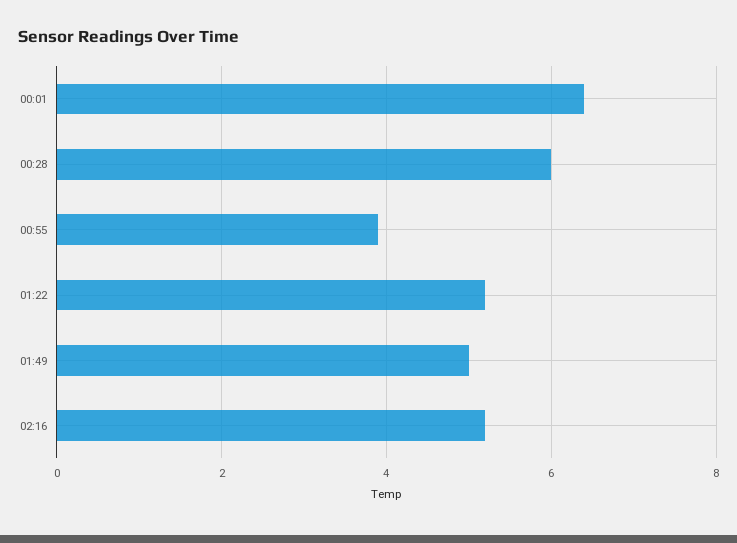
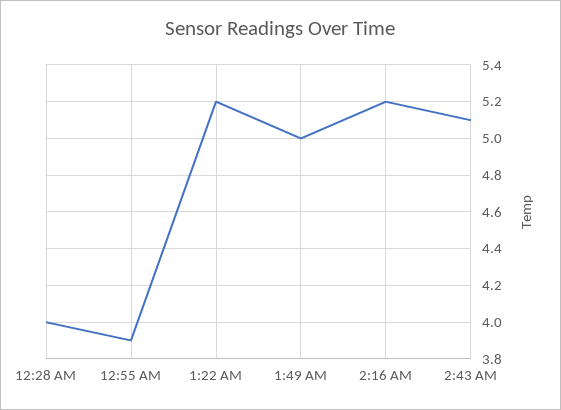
00:01: 6.5 -> none
00:28: 6 -> 4
2:43 AM: none -> 5.1

